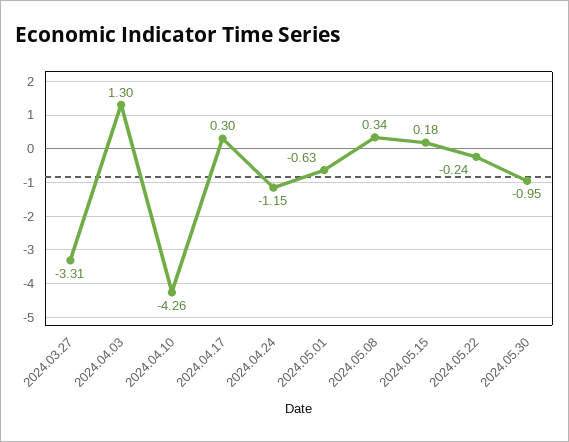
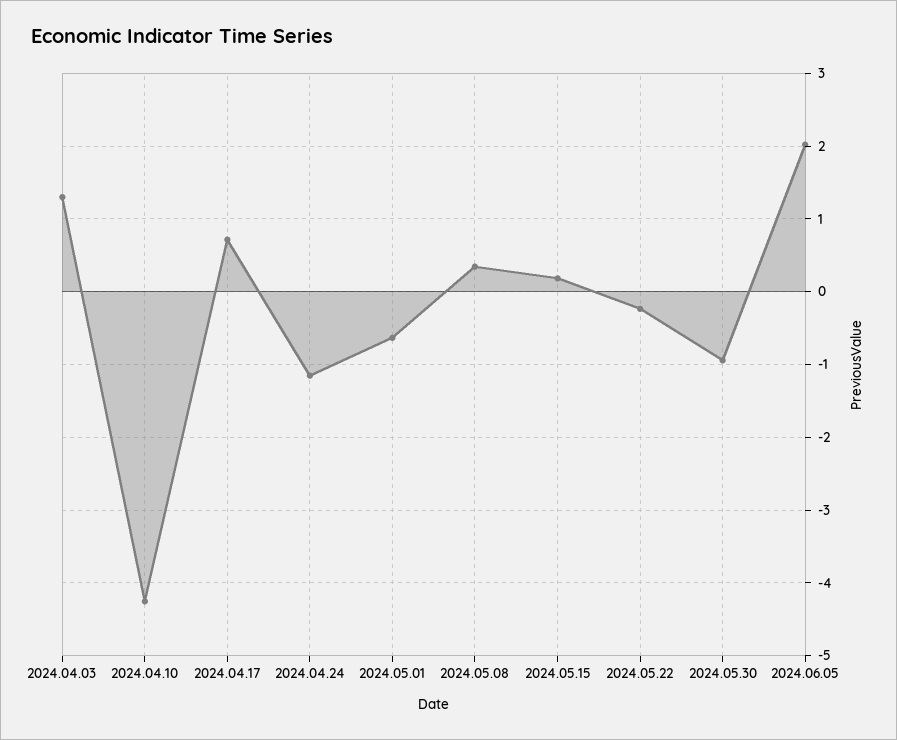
2024.03.27: -3.31 -> none
2024.04.17: 0.3 -> 0.7
2024.06.05: none -> 2

